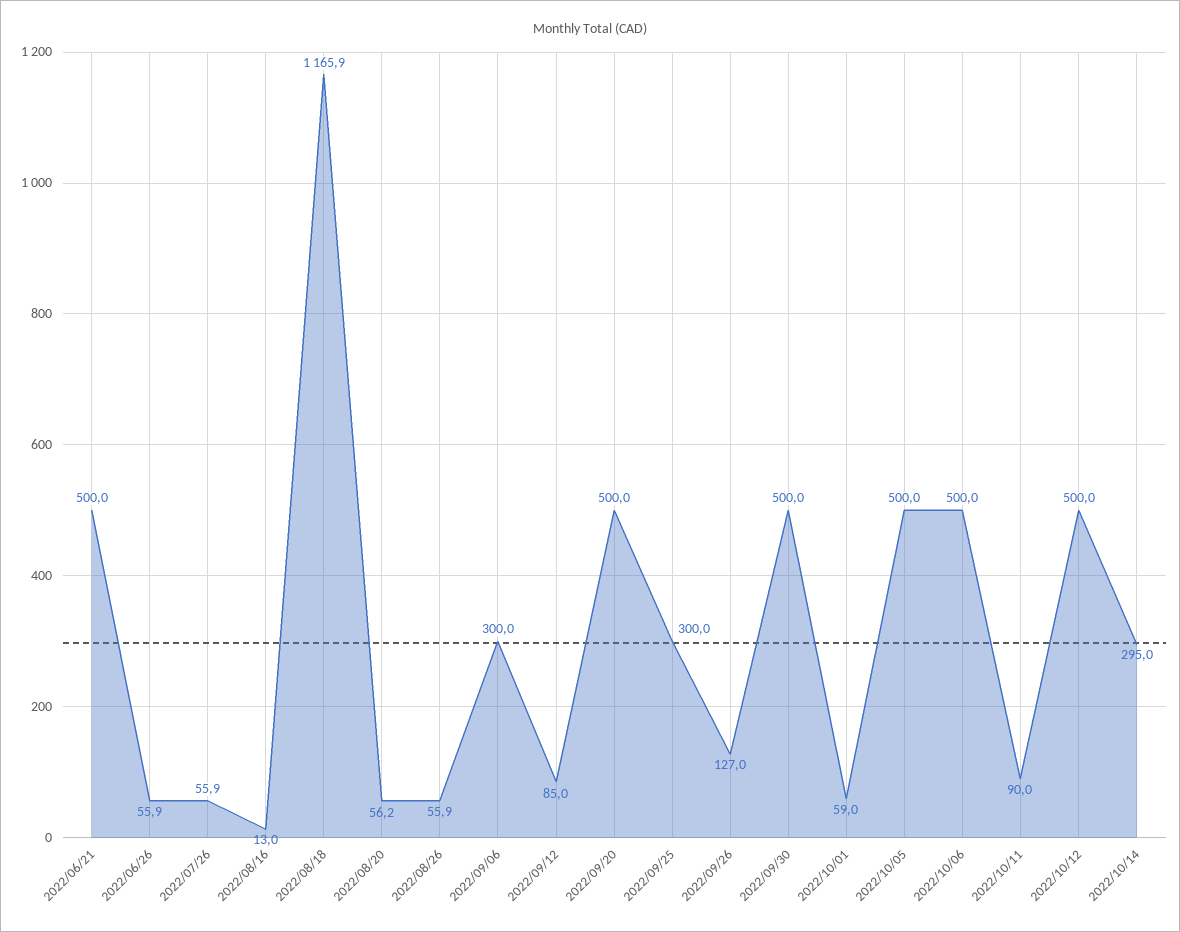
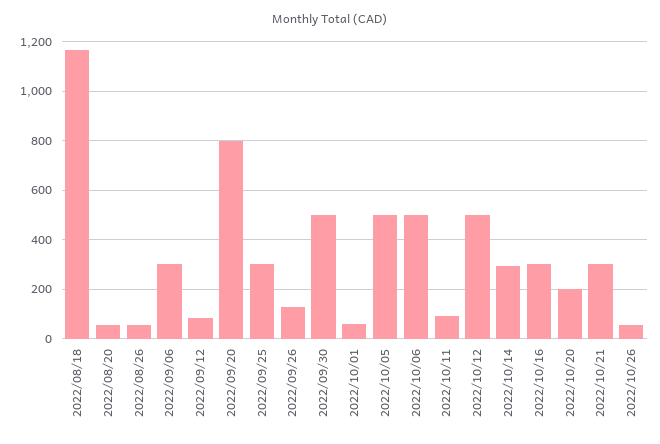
2022/06/21: 500 -> none
2022/06/26: 55.9 -> none
2022/07/26: 55.9 -> none
2022/08/16: 13 -> none
2022/09/20: 500 -> 800
2022/10/16: none -> 300
2022/10/20: none -> 200
2022/10/21: none -> 300
2022/10/26: none -> 50

